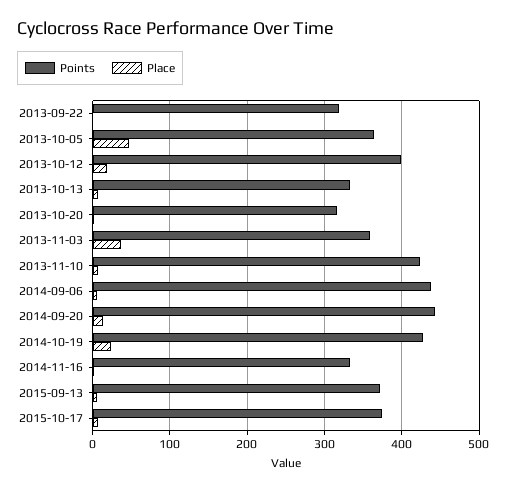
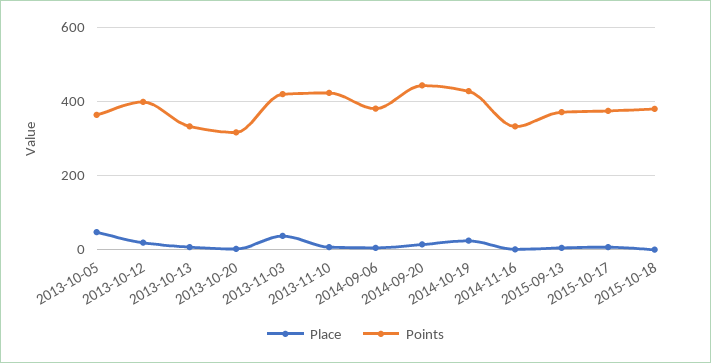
Points, 2013-09-22: 320 -> none
Place, 2013-09-22: 0 -> none
Points, 2013-11-03: 360 -> 420
Points, 2014-09-06: 440 -> 380
Place, 2015-10-18: none -> 0
Points, 2015-10-18: none -> 380

